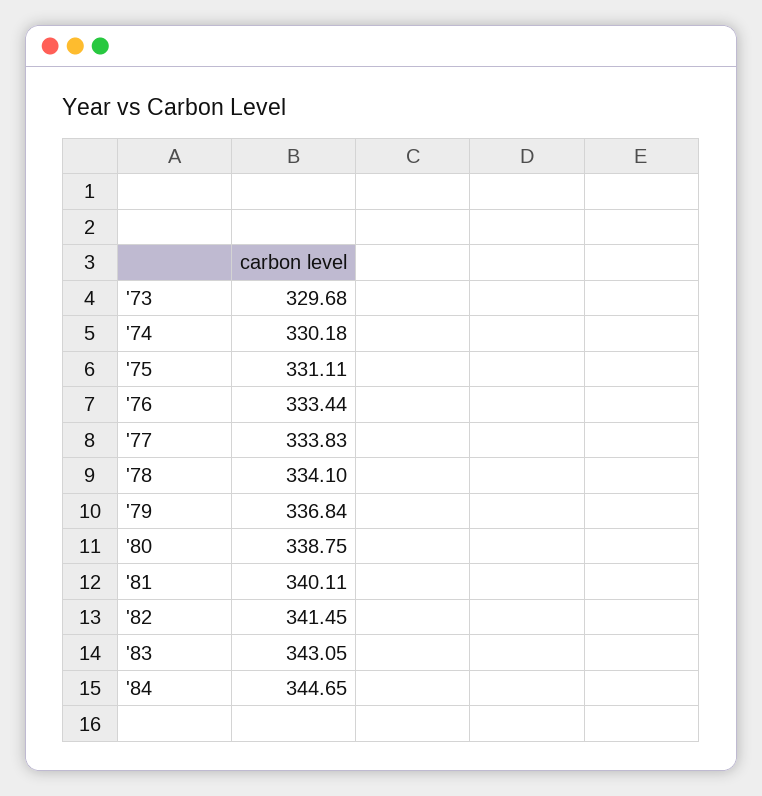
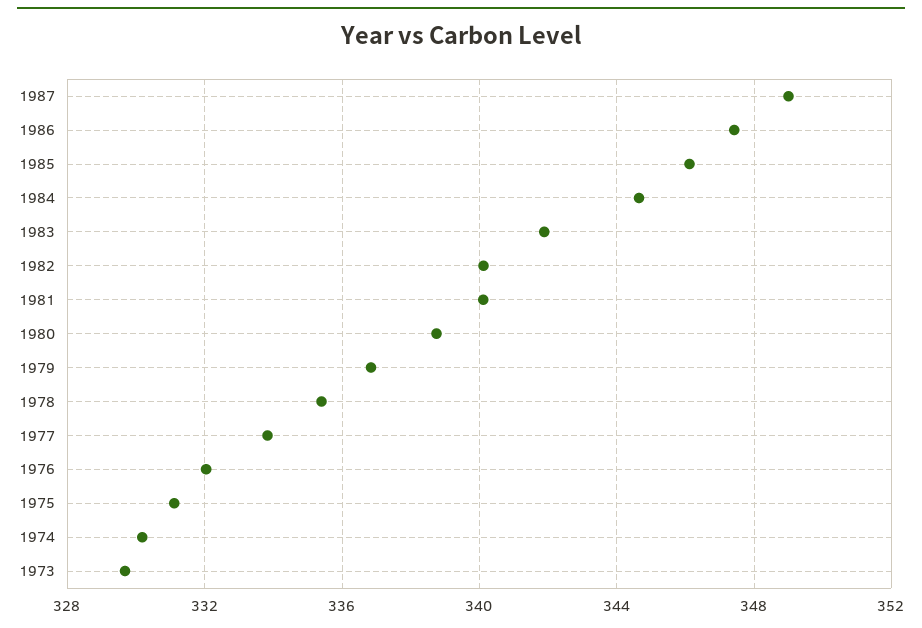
'76: 333.44 -> 332
'78: 334.1 -> 335.5
'82: 341.45 -> 340
'83: 343.05 -> 342
1987: none -> 349
1986: none -> 347.5
1985: none -> 346

